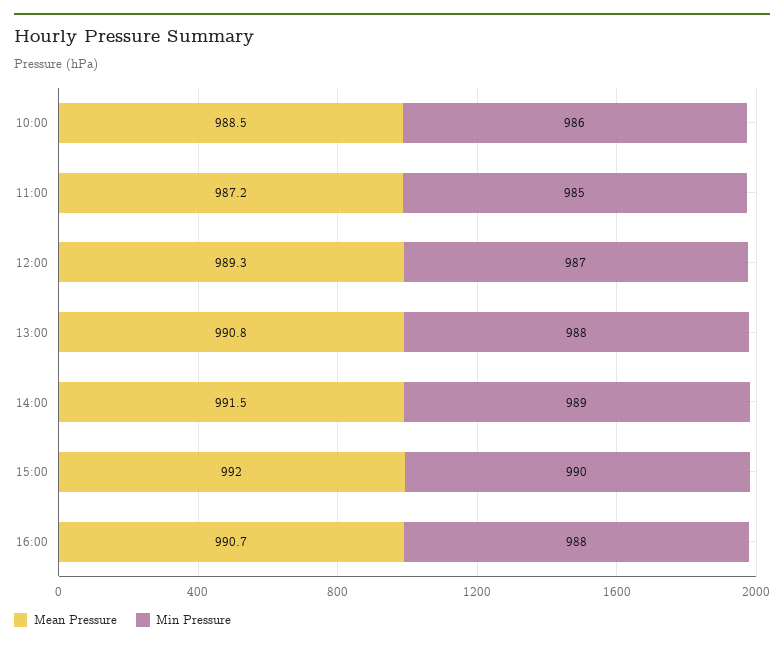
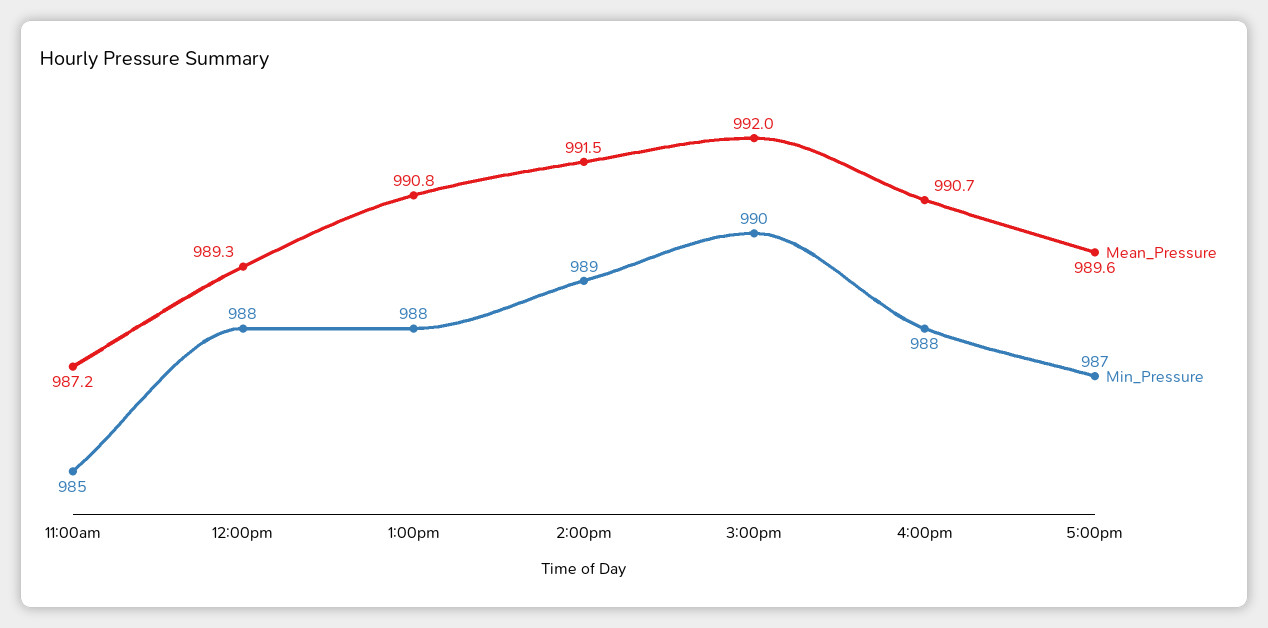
Mean Pressure, 10:00: 988.5 -> none
Min Pressure, 10:00: 986 -> none
Min Pressure, 12:00: 987 -> 988
Mean Pressure, 5:00pm: none -> 989.6
Min Pressure, 5:00pm: none -> 987

